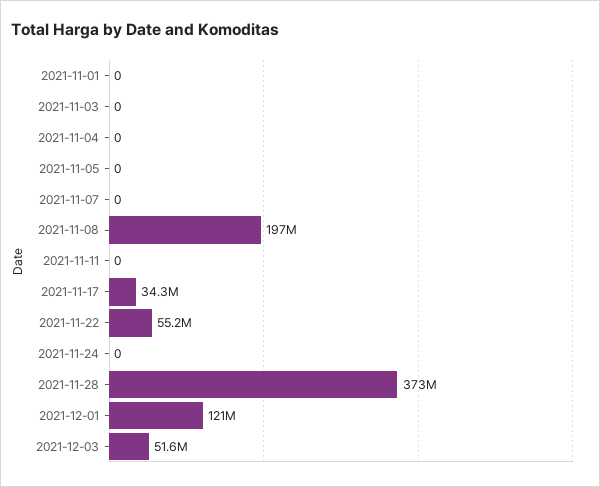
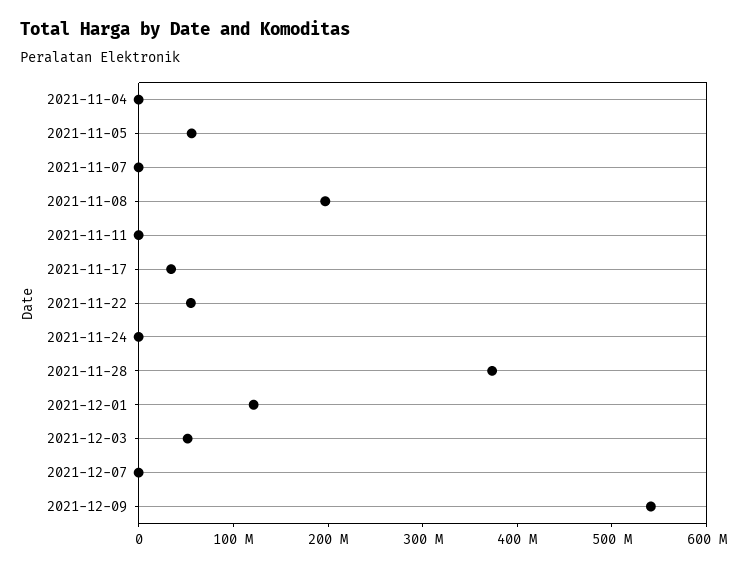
2021-11-01: 0 -> none
2021-11-03: 0 -> none
2021-11-05: 0 -> 60000000
2021-12-07: none -> 0
2021-12-09: none -> 540000000

